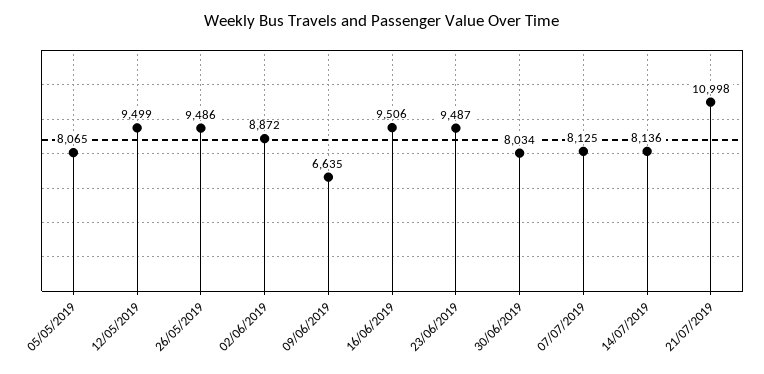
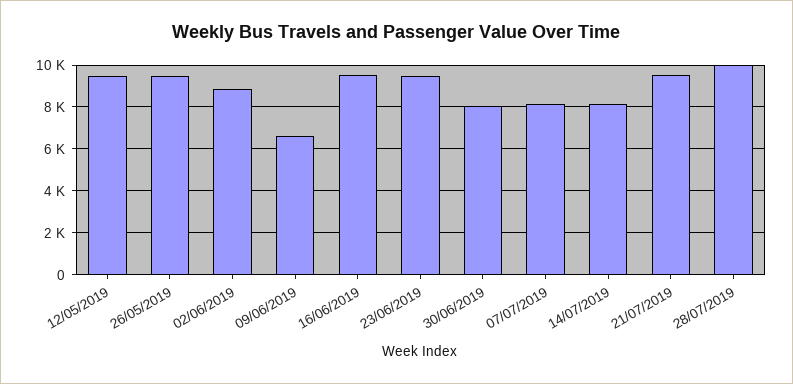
05/05/2019: 8065 -> none
21/07/2019: 10998 -> 9500
28/07/2019: none -> 10000

